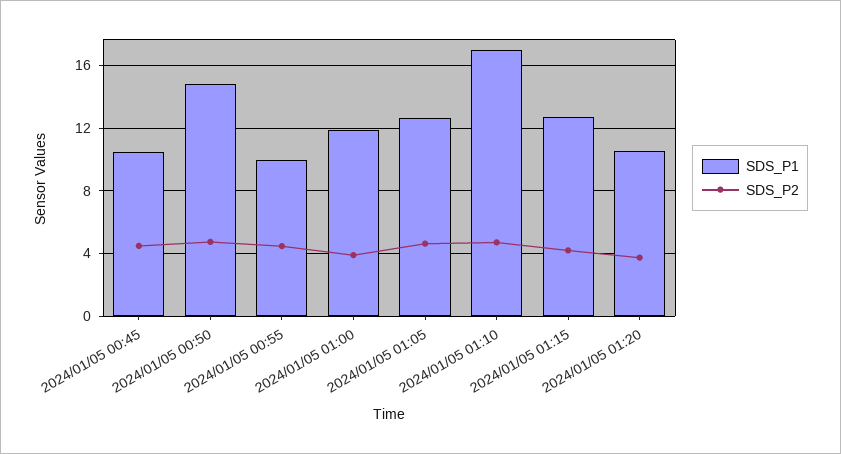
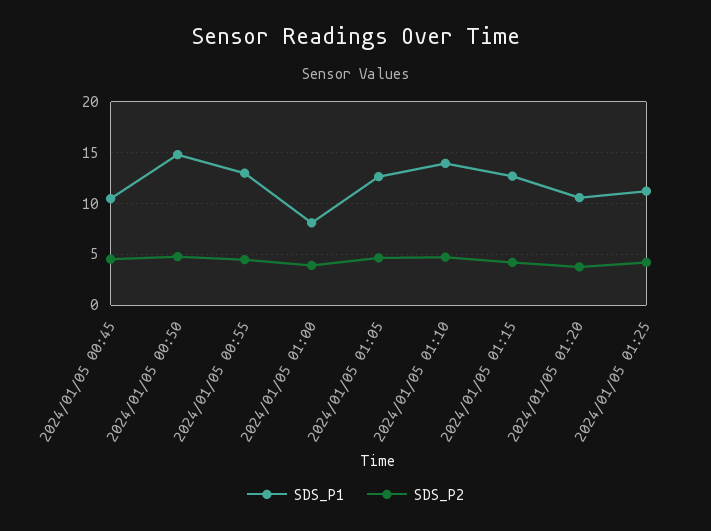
SDS_P1, 2024/01/05 00:55: 10 -> 13
SDS_P1, 2024/01/05 01:00: 12 -> 8
SDS_P1, 2024/01/05 01:10: 17 -> 14
SDS_P1, 2024/01/05 01:25: none -> 11
SDS_P2, 2024/01/05 01:25: none -> 4

